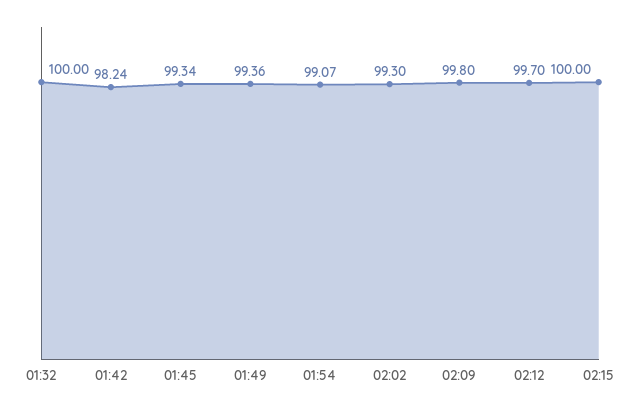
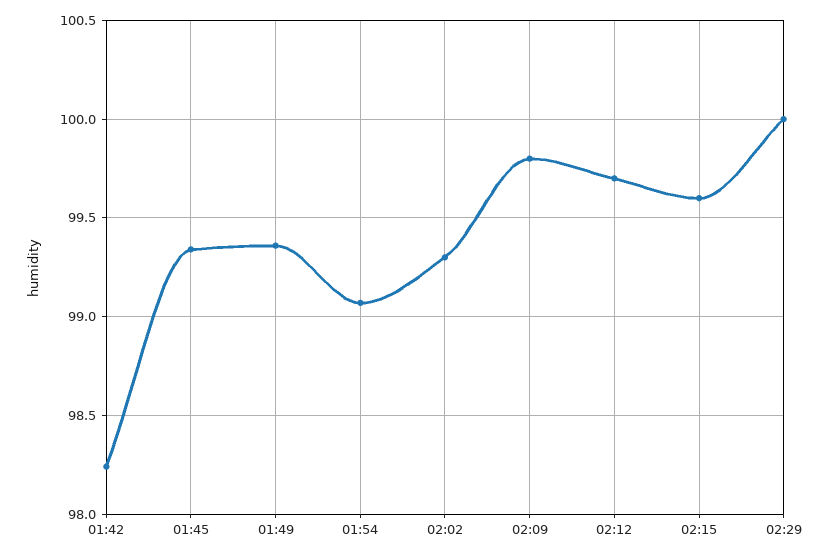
01:32: 100 -> none
02:15: 100 -> 99.6
02:29: none -> 100

